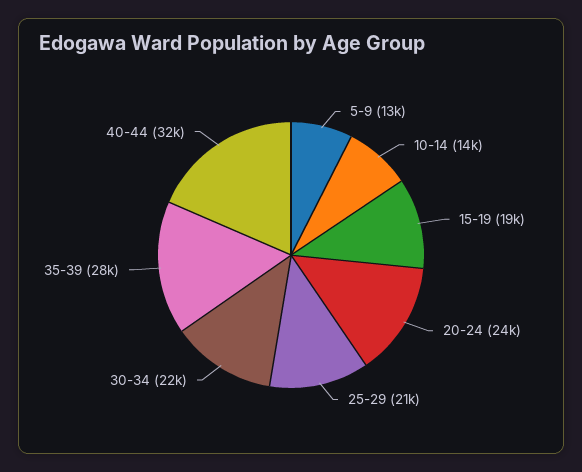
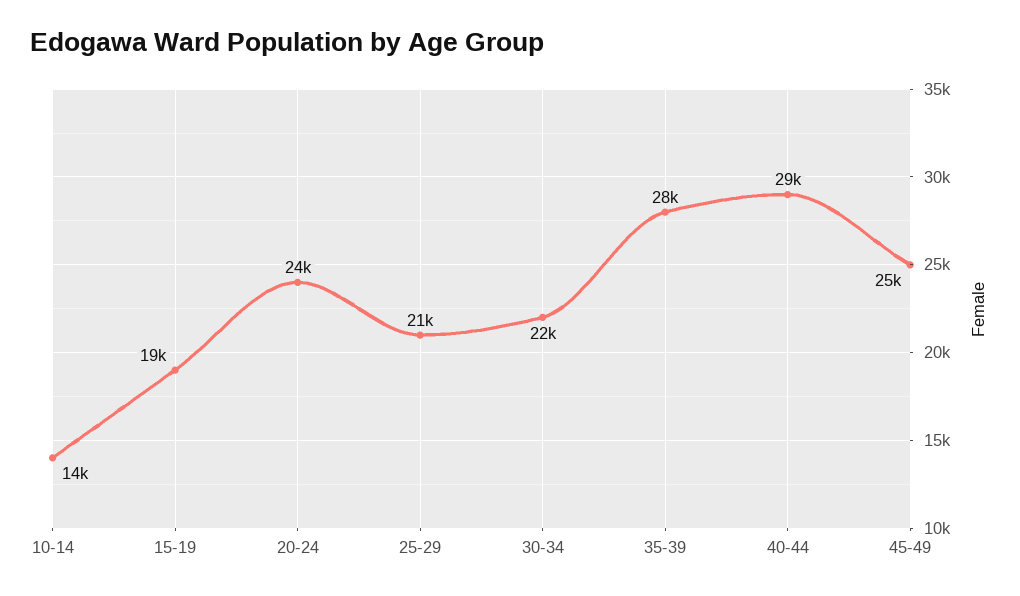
5-9: 13000 -> none
40-44: 32000 -> 29000
45-49: none -> 25000

